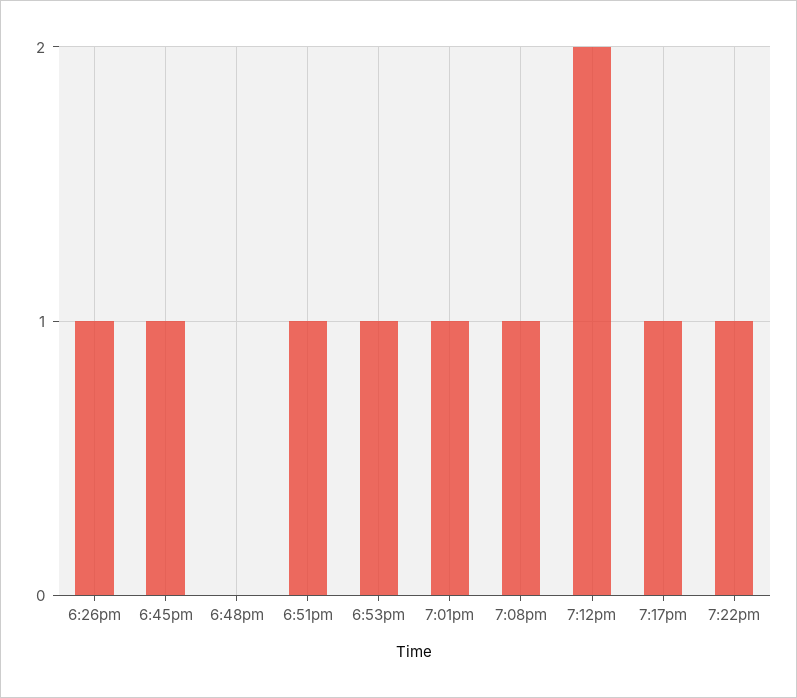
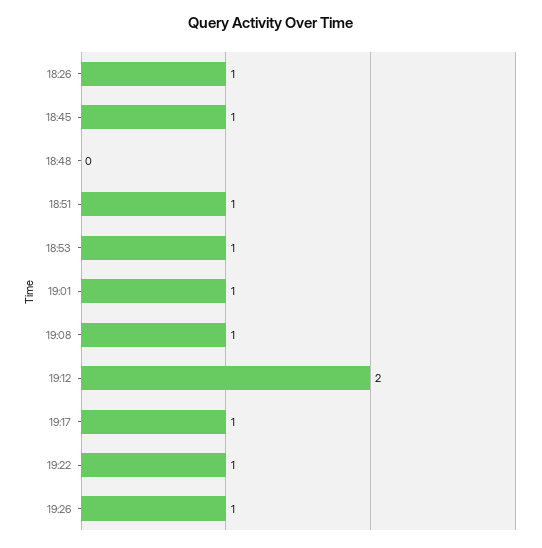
19:26: none -> 1

